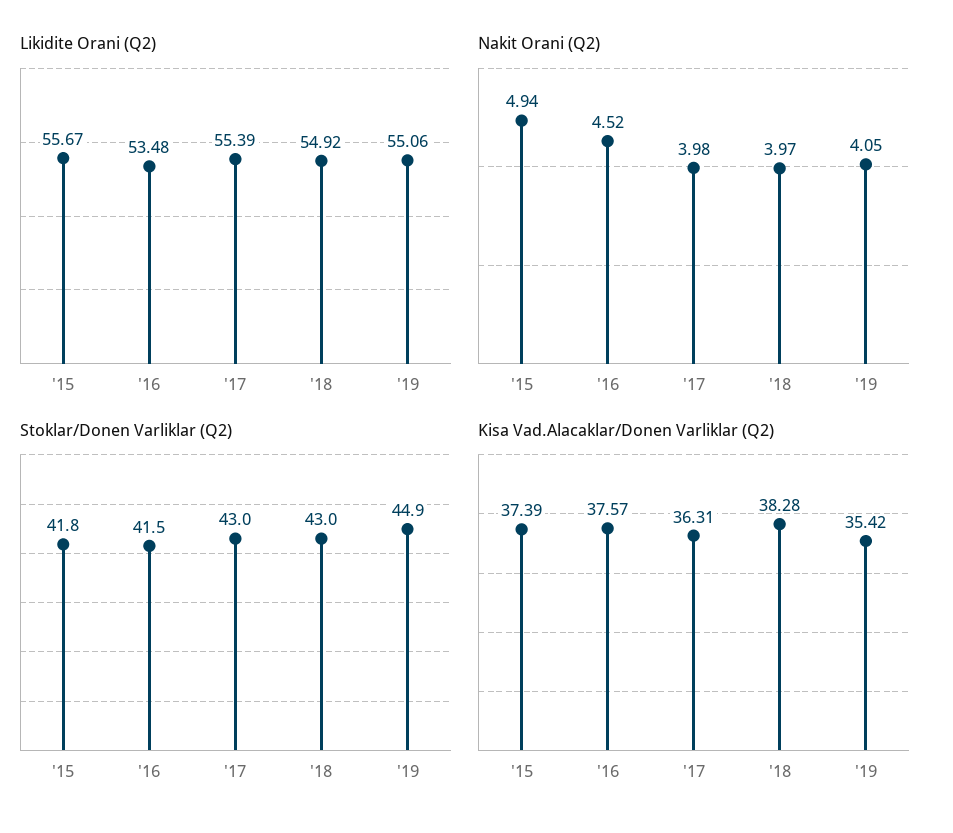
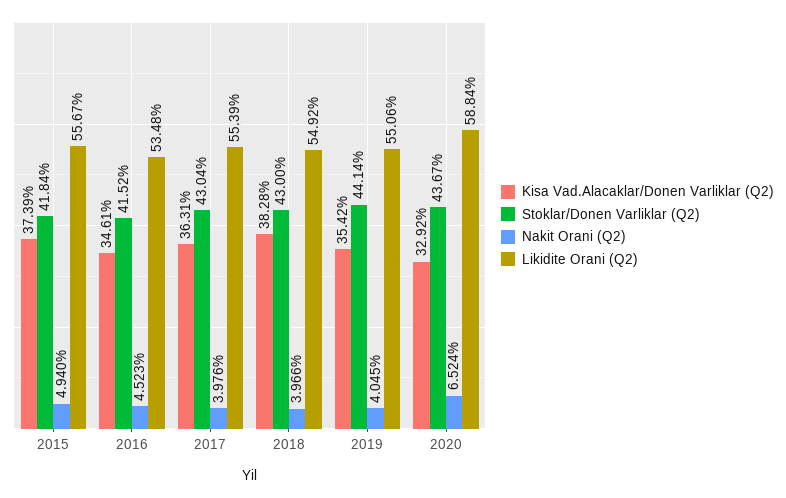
Stoklar/Donen Varliklar (Q2), '19: 44.9 -> 44.14
Kisa Vad.Alacaklar/Donen Varliklar (Q2), '16: 37.57 -> 34.61
Kisa Vad.Alacaklar/Donen Varliklar (Q2), 2020: none -> 32.92
Stoklar/Donen Varliklar (Q2), 2020: none -> 43.67
Nakit Orani (Q2), 2020: none -> 6.524
Likidite Orani (Q2), 2020: none -> 58.84

